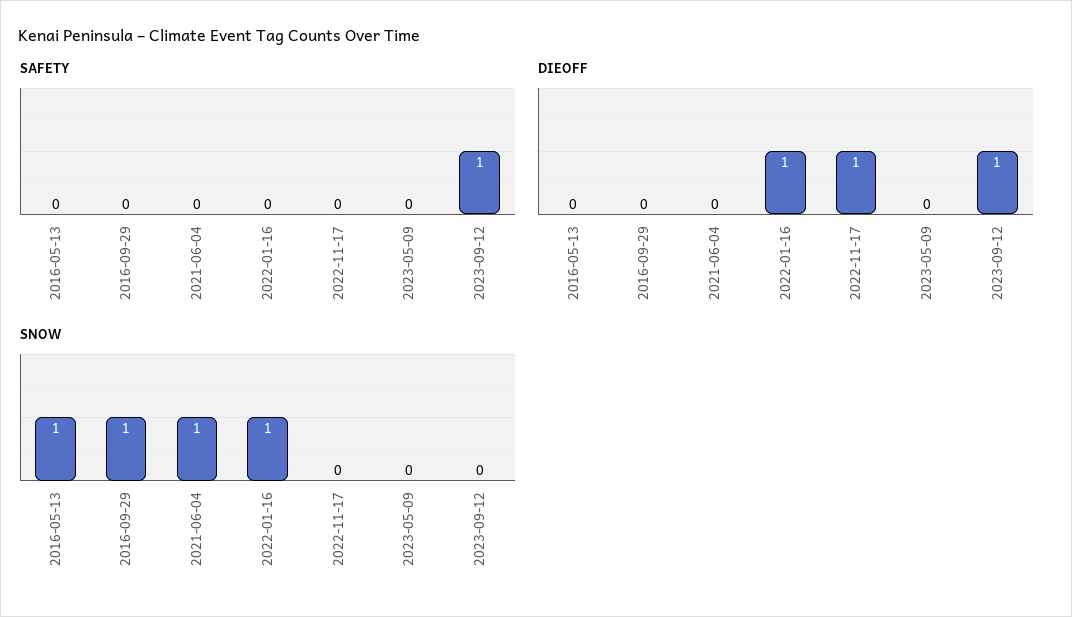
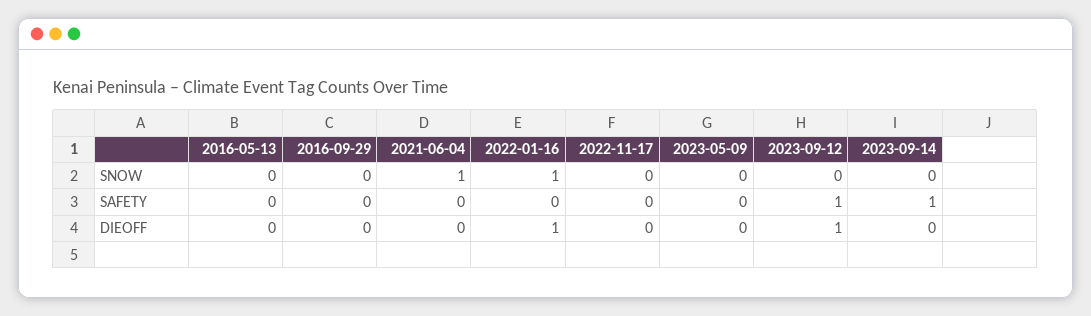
DIEOFF, 2022-11-17: 1 -> 0
SNOW, 2016-05-13: 1 -> 0
SNOW, 2016-09-29: 1 -> 0
SNOW, 2023-09-14: none -> 0
SAFETY, 2023-09-14: none -> 1
DIEOFF, 2023-09-14: none -> 0

